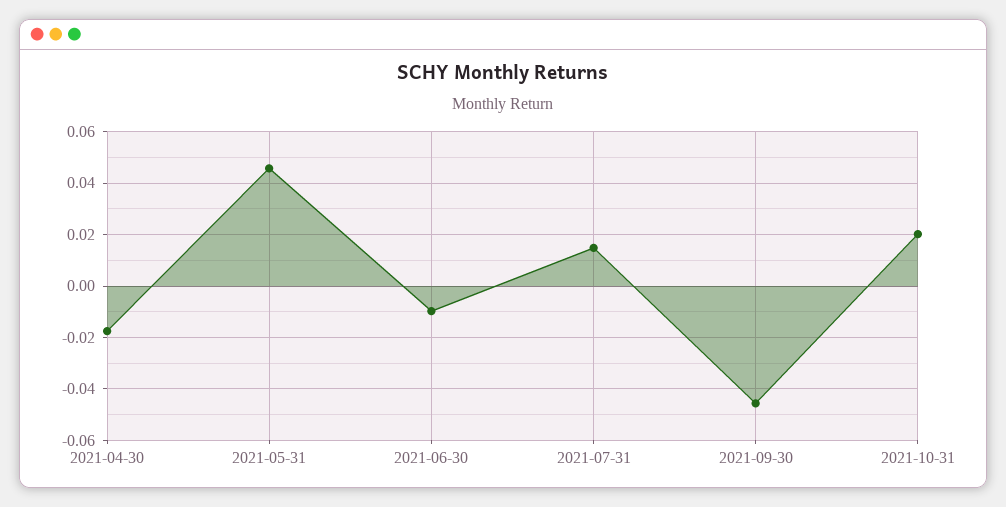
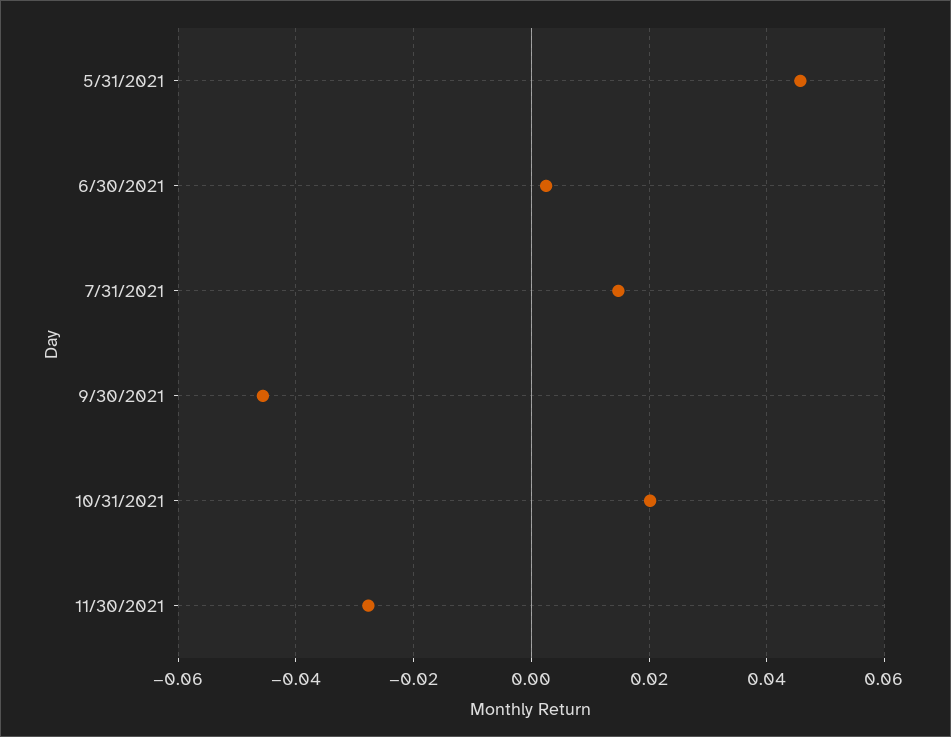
2021-04-30: -0.0175 -> none
2021-06-30: -0.01 -> 0.002
11/30/2021: none -> -0.028

